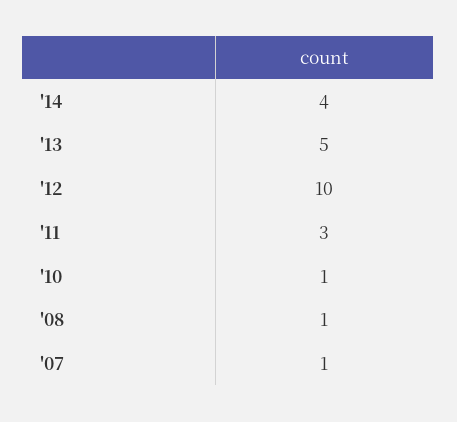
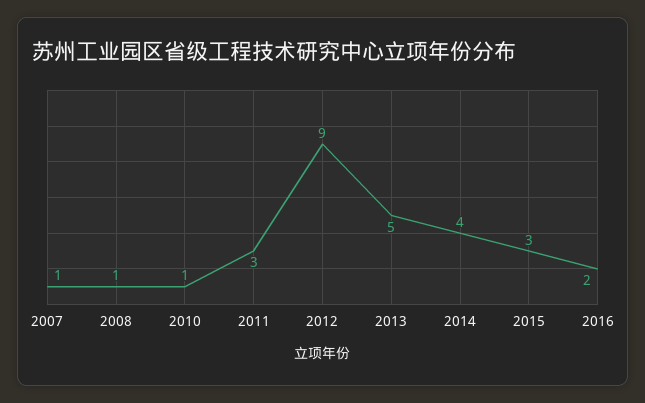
'12: 10 -> 9
2015: none -> 3
2016: none -> 2

